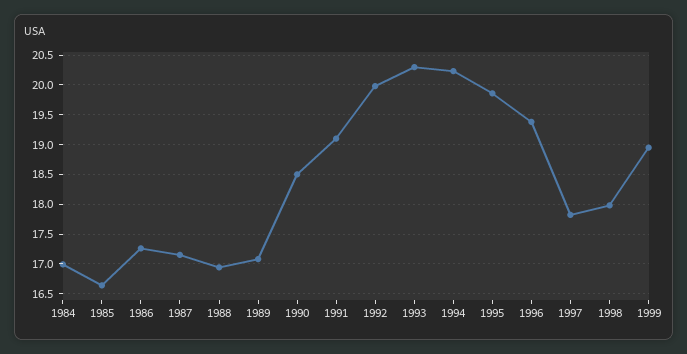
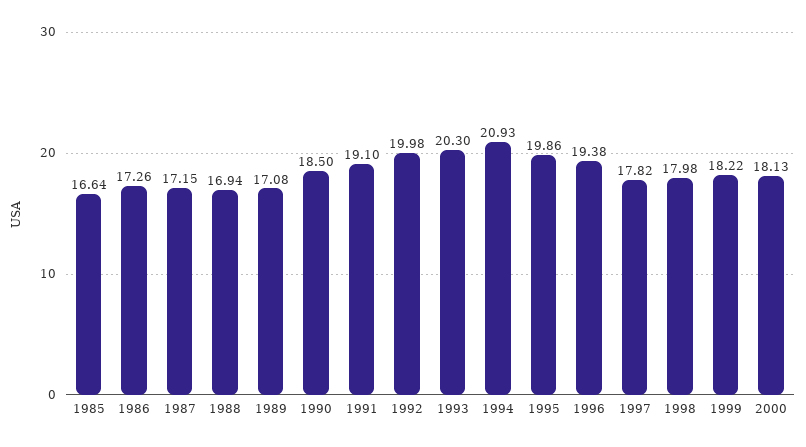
1984: 17 -> none
1994: 20.25 -> 20.93
1999: 19 -> 18.22
2000: none -> 18.13

